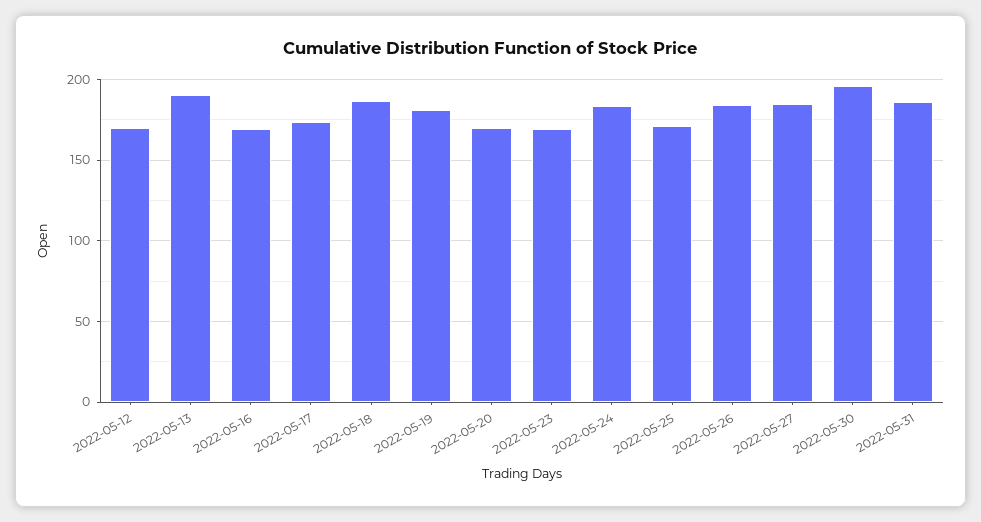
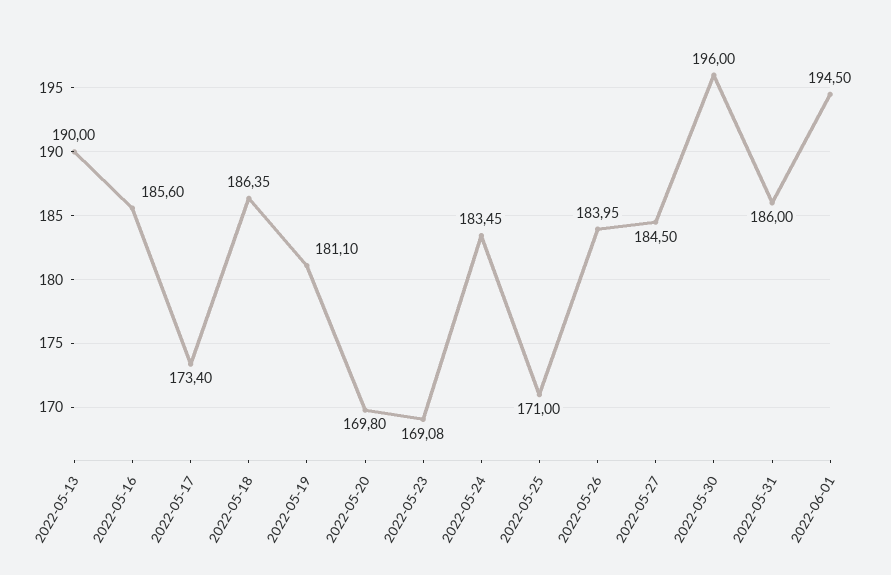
2022-05-12: 170 -> none
2022-05-16: 170 -> 185.6
2022-06-01: none -> 194.5

